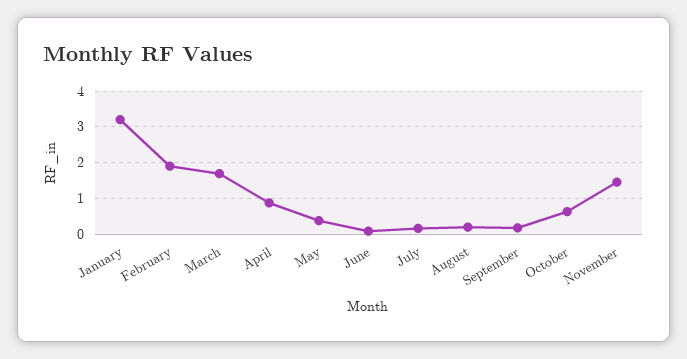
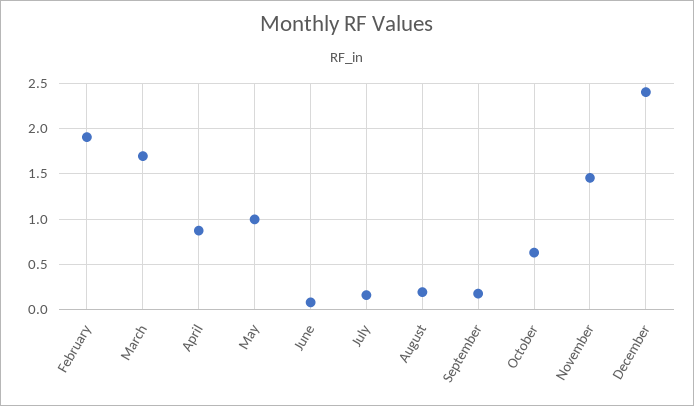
January: 3.2 -> none
May: 0.4 -> 1
December: none -> 2.4

